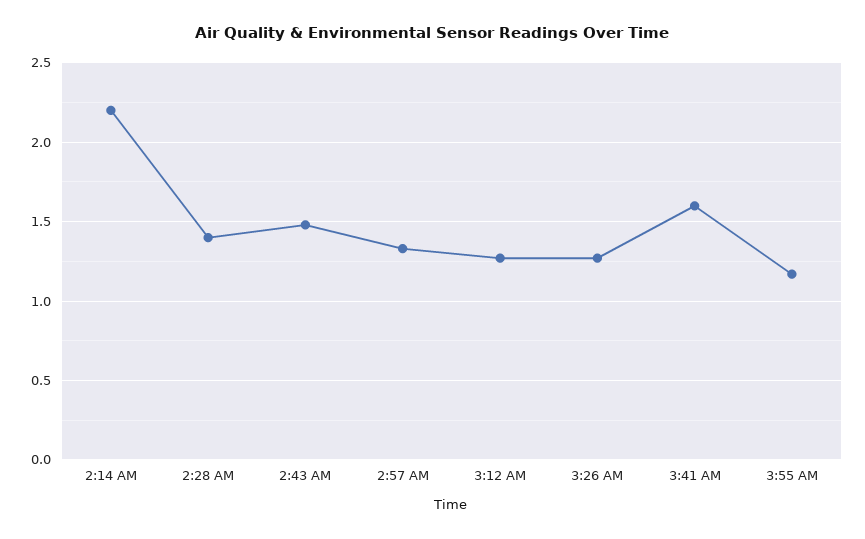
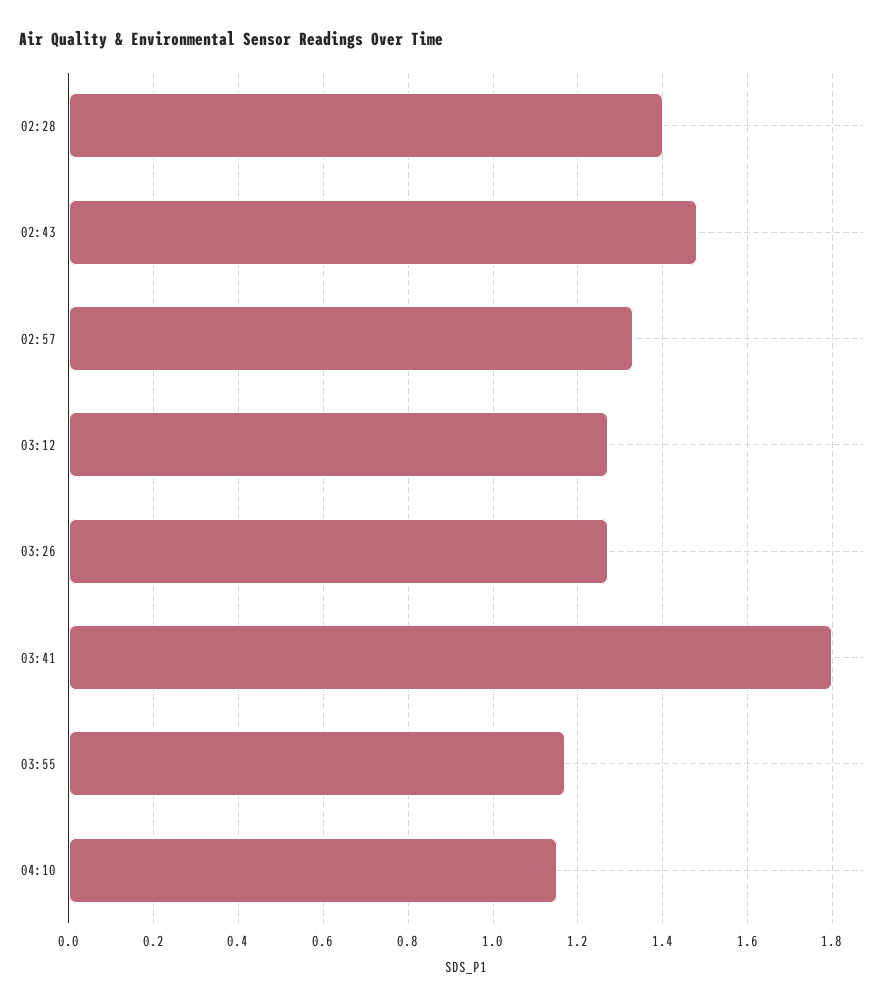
2:14 AM: 2.2 -> none
3:41 AM: 1.6 -> 1.8
04:10: none -> 1.15

